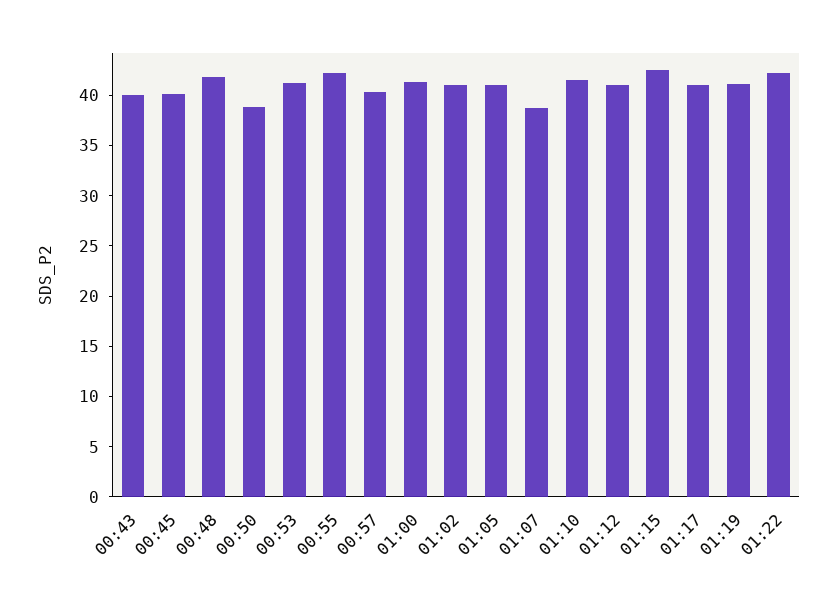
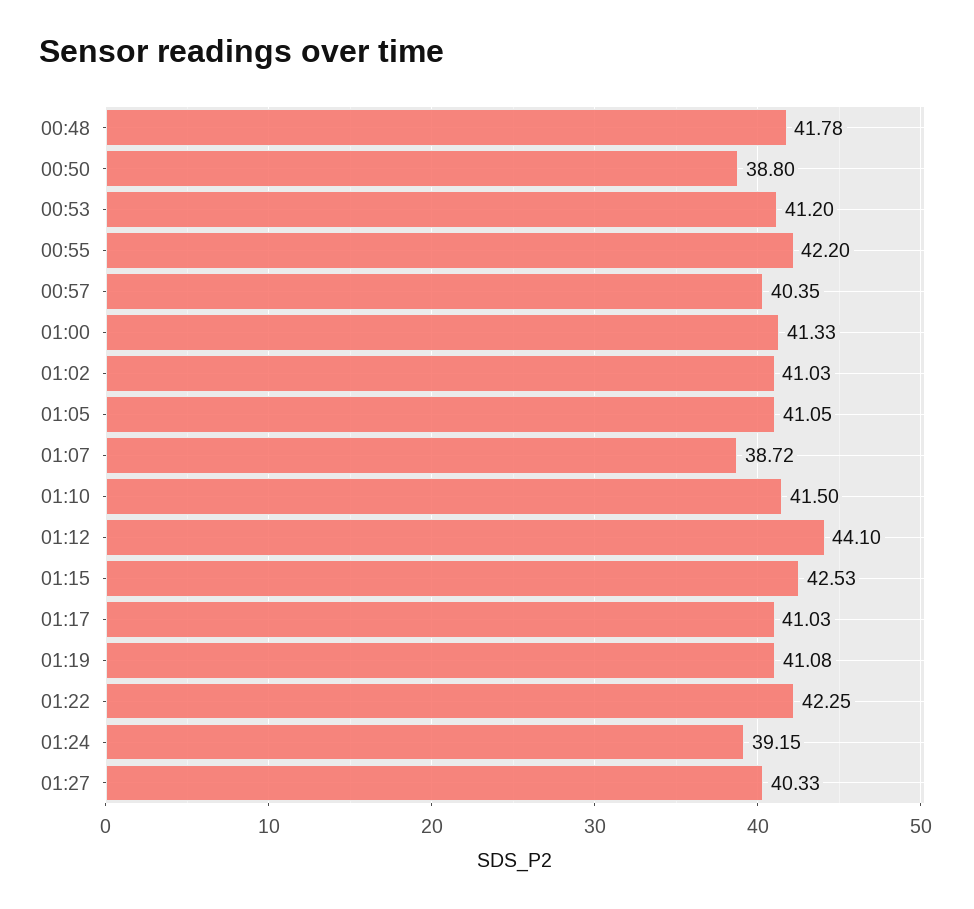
00:43: 40 -> none
00:45: 40 -> none
01:12: 41 -> 44.1
01:24: none -> 39.15
01:27: none -> 40.33

